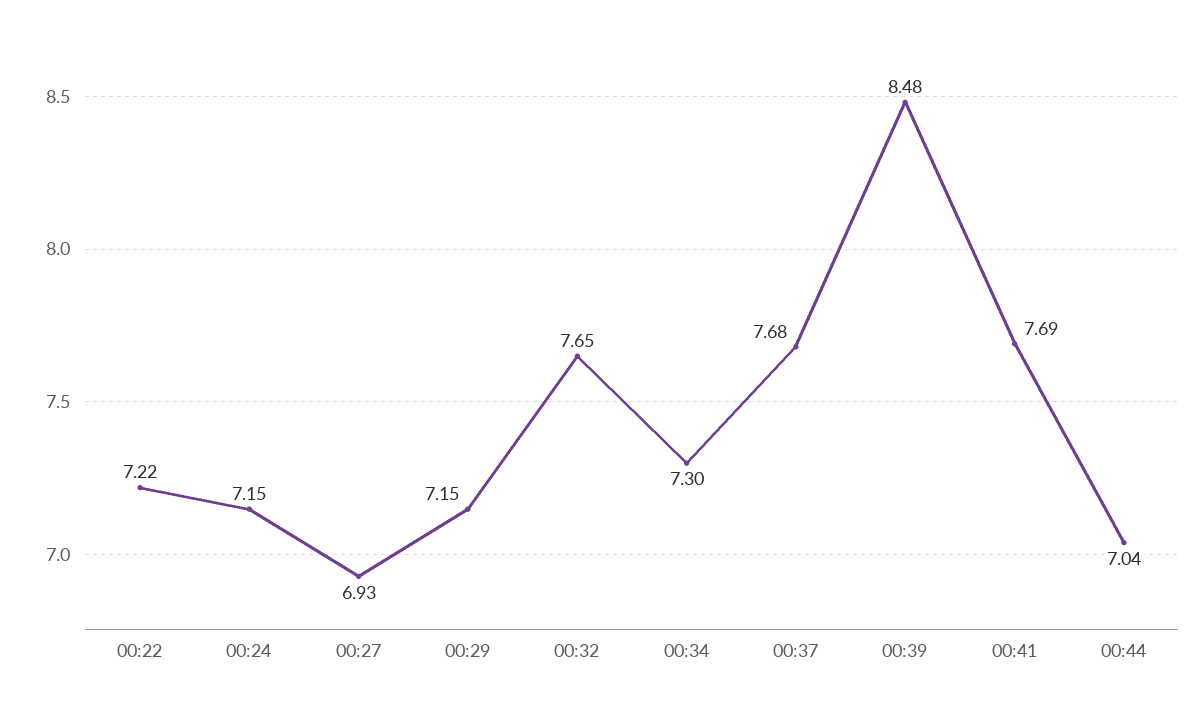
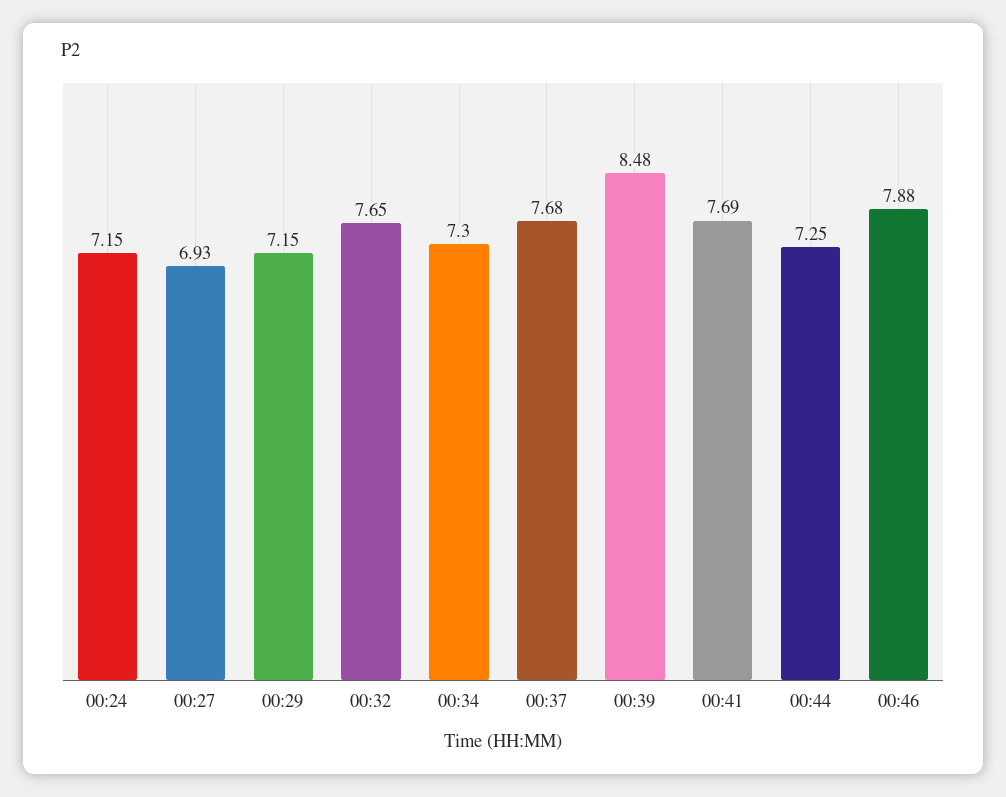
00:22: 7.22 -> none
00:44: 7.04 -> 7.25
00:46: none -> 7.88

